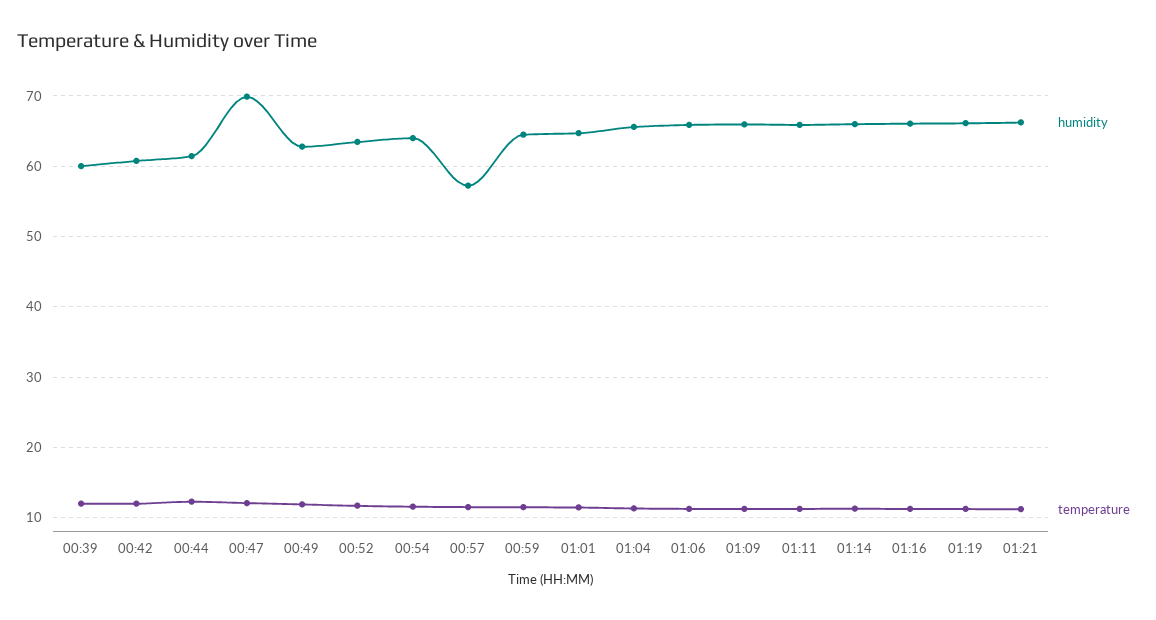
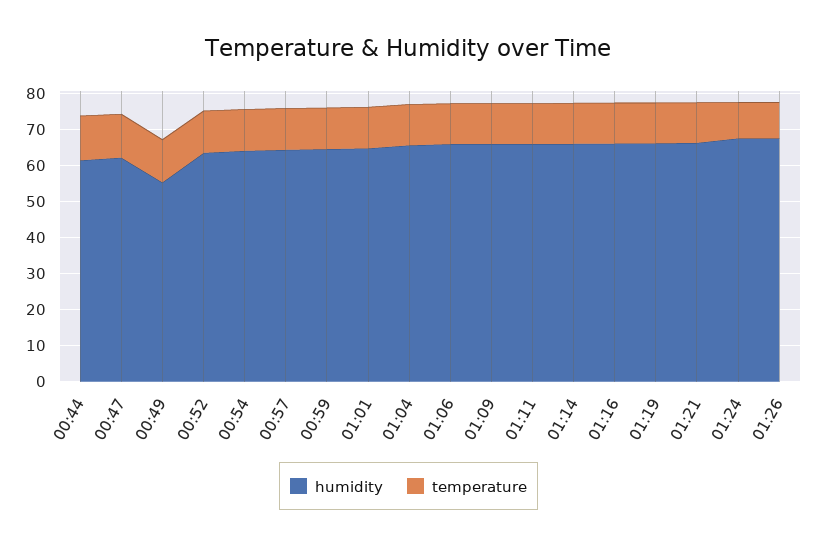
humidity, 00:39: 60 -> none
temperature, 00:39: 12 -> none
humidity, 00:42: 61 -> none
temperature, 00:42: 12 -> none
humidity, 00:47: 70 -> 62.5
humidity, 00:49: 63 -> 55
humidity, 00:57: 57 -> 65
humidity, 01:24: none -> 67.5
temperature, 01:24: none -> 10
humidity, 01:26: none -> 67.5
temperature, 01:26: none -> 10

